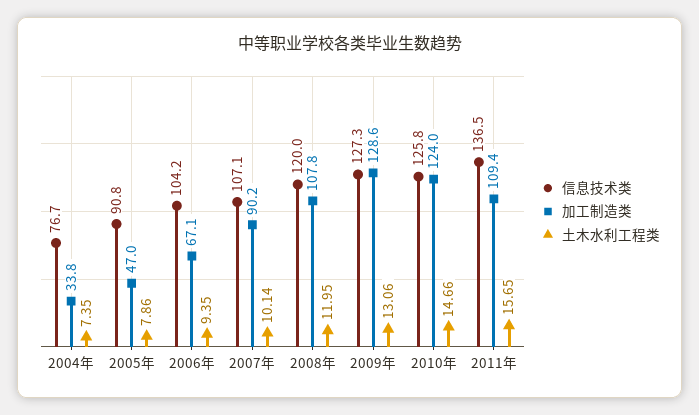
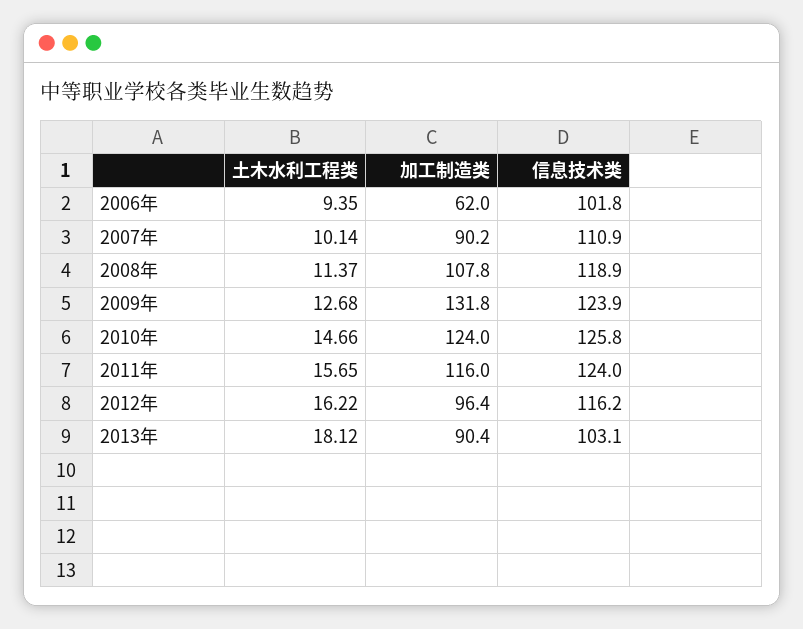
信息技术类, 2004年: 76.7 -> none
加工制造类, 2004年: 33.8 -> none
土木水利工程类, 2004年: 7.35 -> none
信息技术类, 2005年: 90.8 -> none
加工制造类, 2005年: 47 -> none
土木水利工程类, 2005年: 7.86 -> none
信息技术类, 2006年: 104.2 -> 101.8
加工制造类, 2006年: 67.1 -> 62
信息技术类, 2007年: 107.1 -> 110.9
信息技术类, 2008年: 120 -> 118.9
土木水利工程类, 2008年: 11.95 -> 11.37
信息技术类, 2009年: 127.3 -> 123.9
加工制造类, 2009年: 128.6 -> 131.8
土木水利工程类, 2009年: 13.06 -> 12.68
信息技术类, 2011年: 136.5 -> 124
加工制造类, 2011年: 109.4 -> 116
土木水利工程类, 2012年: none -> 16.22
加工制造类, 2012年: none -> 96.4
信息技术类, 2012年: none -> 116.2
土木水利工程类, 2013年: none -> 18.12
加工制造类, 2013年: none -> 90.4
信息技术类, 2013年: none -> 103.1

